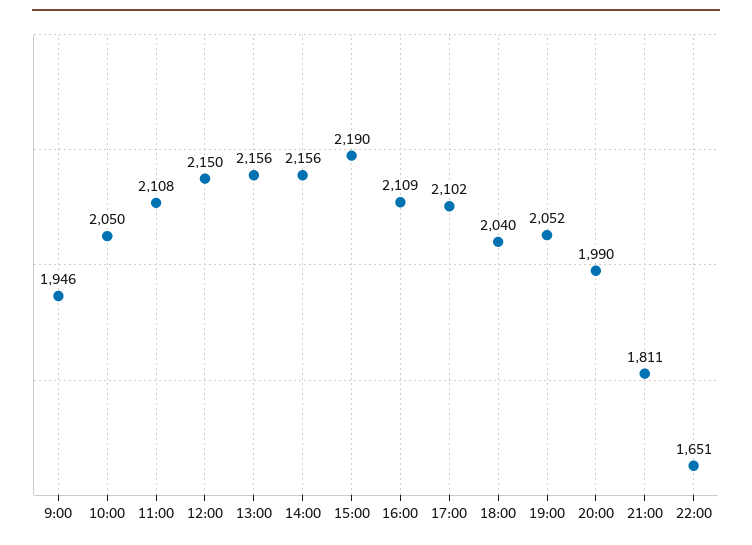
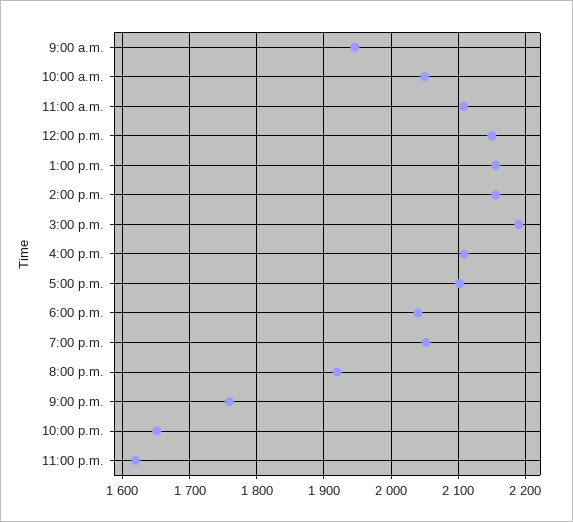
20:00: 1990 -> 1920
21:00: 1811 -> 1760
11:00 p.m.: none -> 1620

